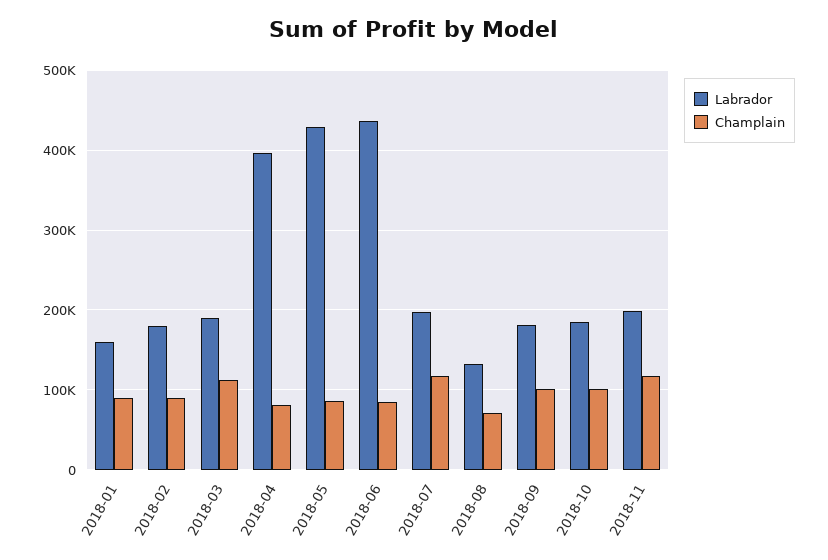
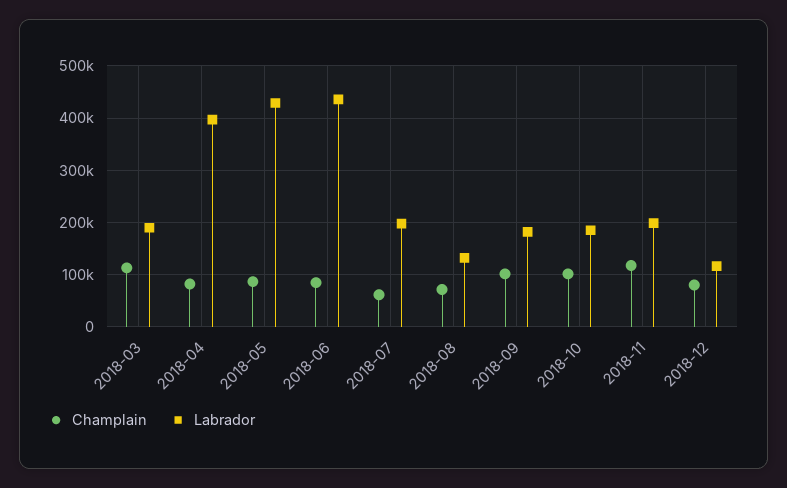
Labrador, 2018-01: 160000 -> none
Champlain, 2018-01: 90000 -> none
Labrador, 2018-02: 180000 -> none
Champlain, 2018-02: 90000 -> none
Champlain, 2018-07: 120000 -> 60000
Champlain, 2018-12: none -> 80000
Labrador, 2018-12: none -> 120000

